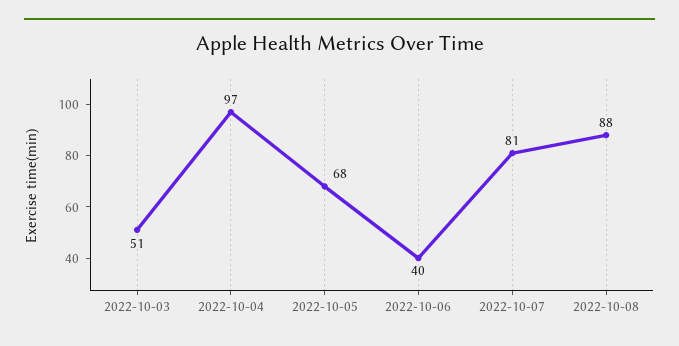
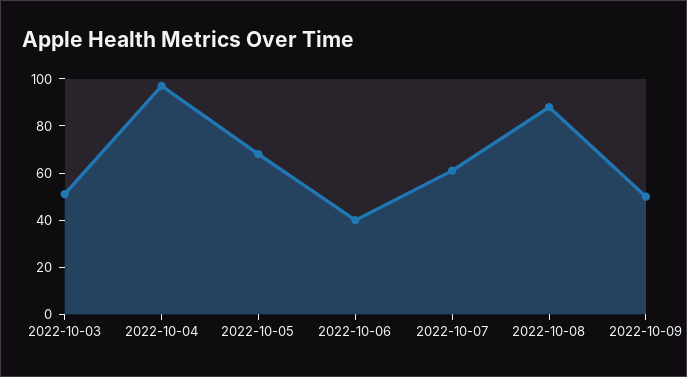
2022-10-07: 81 -> 60
2022-10-09: none -> 50

